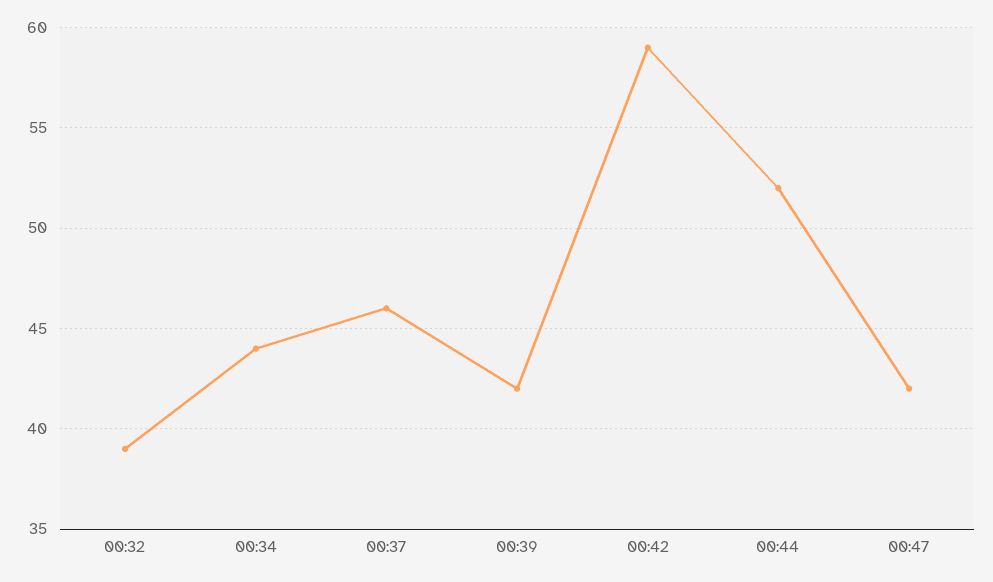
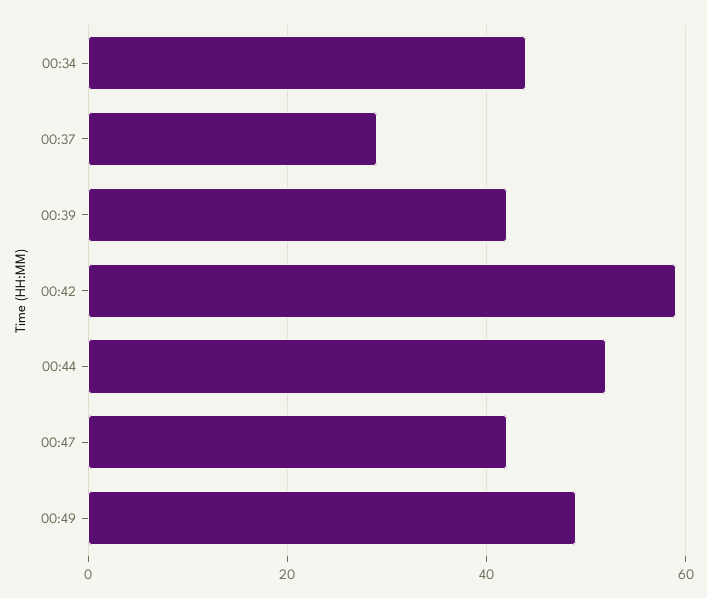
00:32: 39 -> none
00:37: 46 -> 30
00:49: none -> 50

